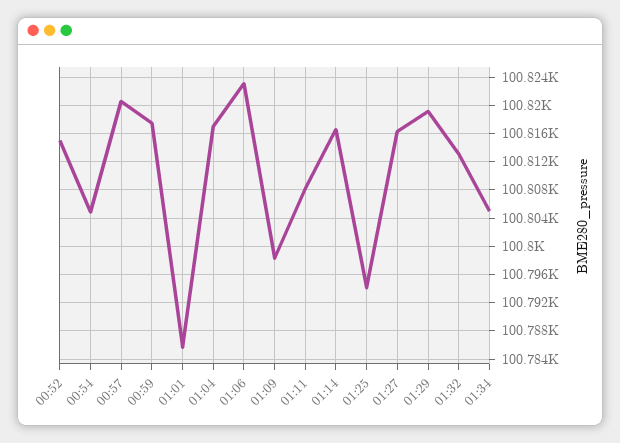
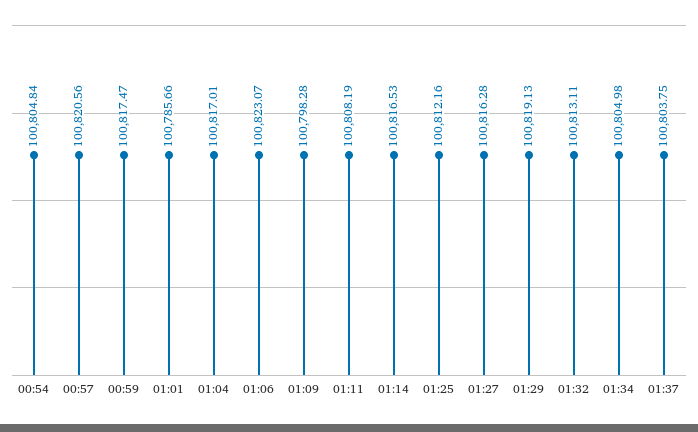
00:52: 100815 -> none
01:25: 100794 -> 100812.16
01:37: none -> 100803.75

